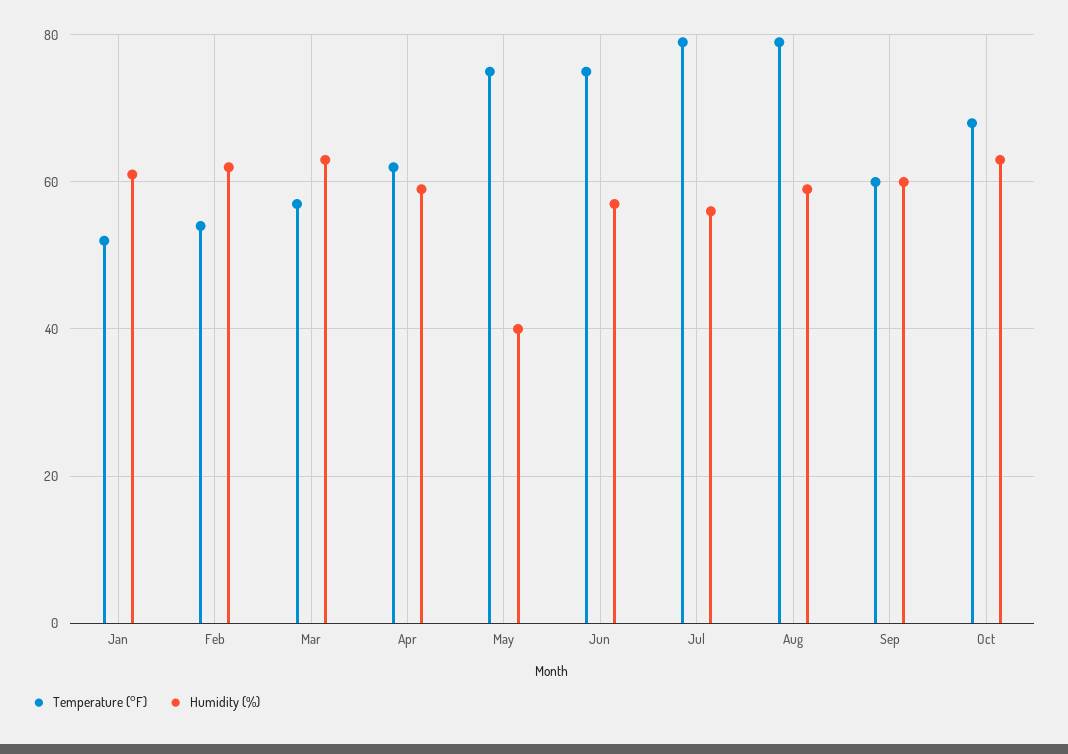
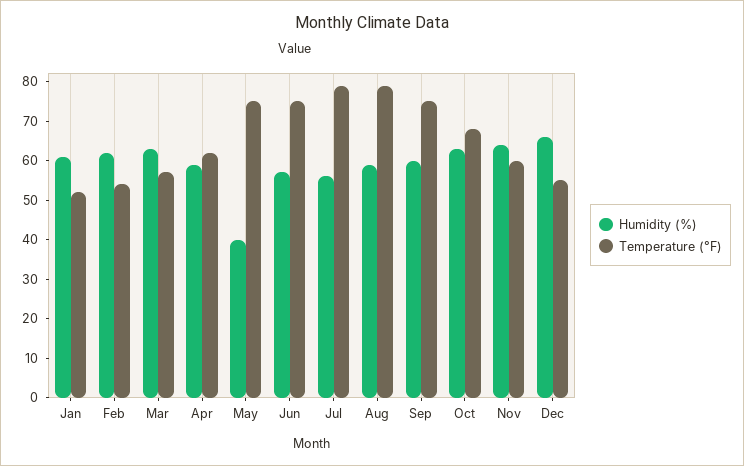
Temperature (°F), Sep: 60 -> 75
Humidity (%), Nov: none -> 65
Temperature (°F), Nov: none -> 60
Humidity (%), Dec: none -> 65
Temperature (°F), Dec: none -> 55

